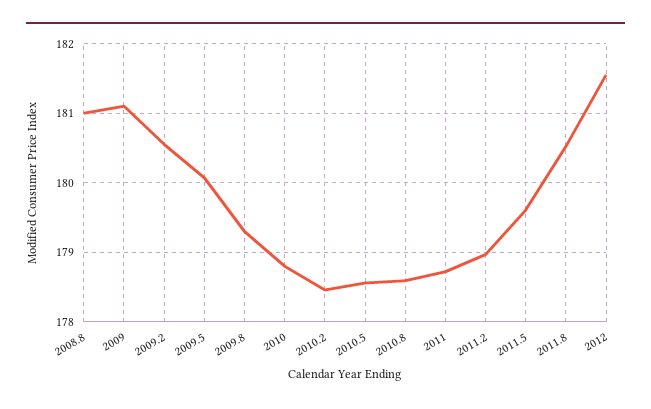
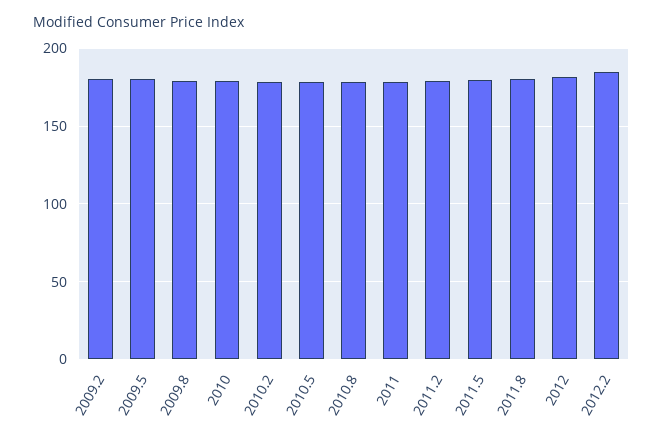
2008.8: 181 -> none
2009: 181.1 -> none
2012.2: none -> 185

